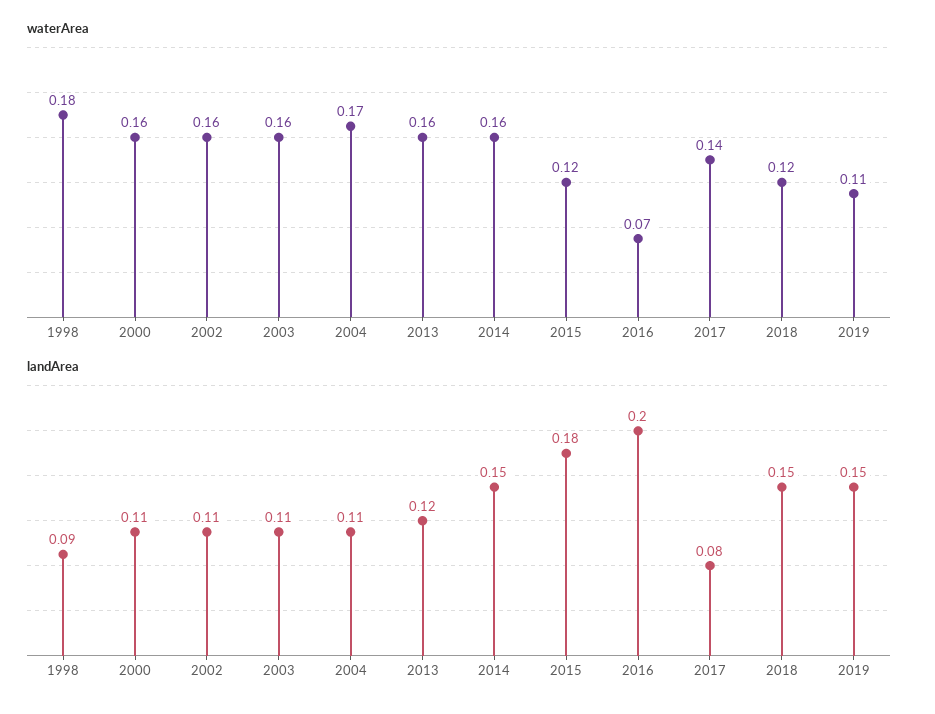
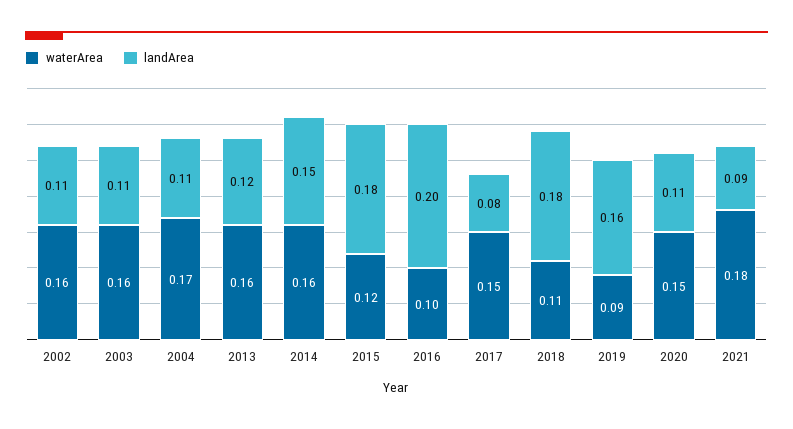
waterArea, 1998: 0.18 -> none
waterArea, 2000: 0.16 -> none
waterArea, 2016: 0.07 -> 0.1
waterArea, 2017: 0.14 -> 0.15
waterArea, 2018: 0.12 -> 0.11
waterArea, 2019: 0.11 -> 0.09
landArea, 1998: 0.09 -> none
landArea, 2000: 0.11 -> none
landArea, 2018: 0.15 -> 0.18
landArea, 2019: 0.15 -> 0.16
waterArea, 2020: none -> 0.15
landArea, 2020: none -> 0.11
waterArea, 2021: none -> 0.18
landArea, 2021: none -> 0.09

